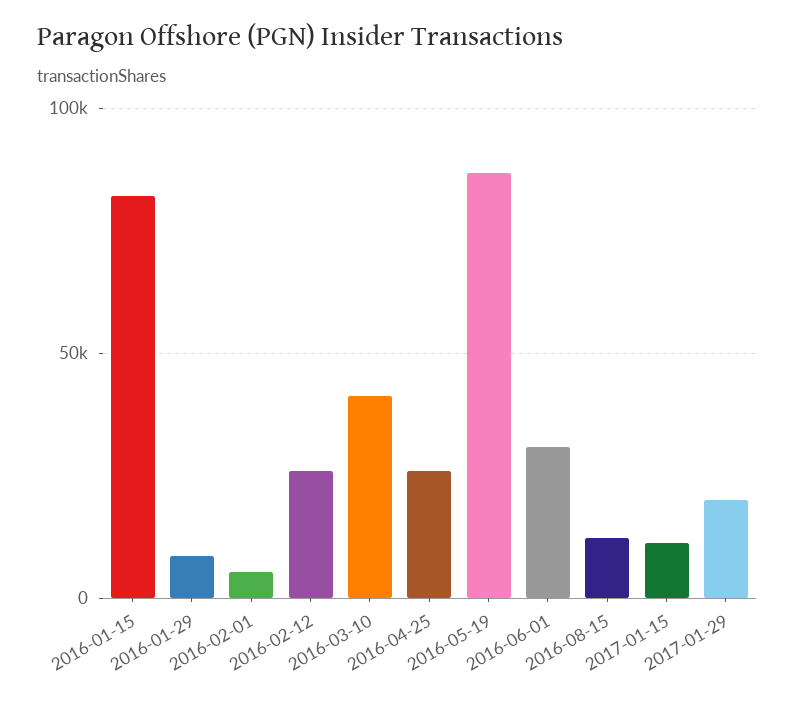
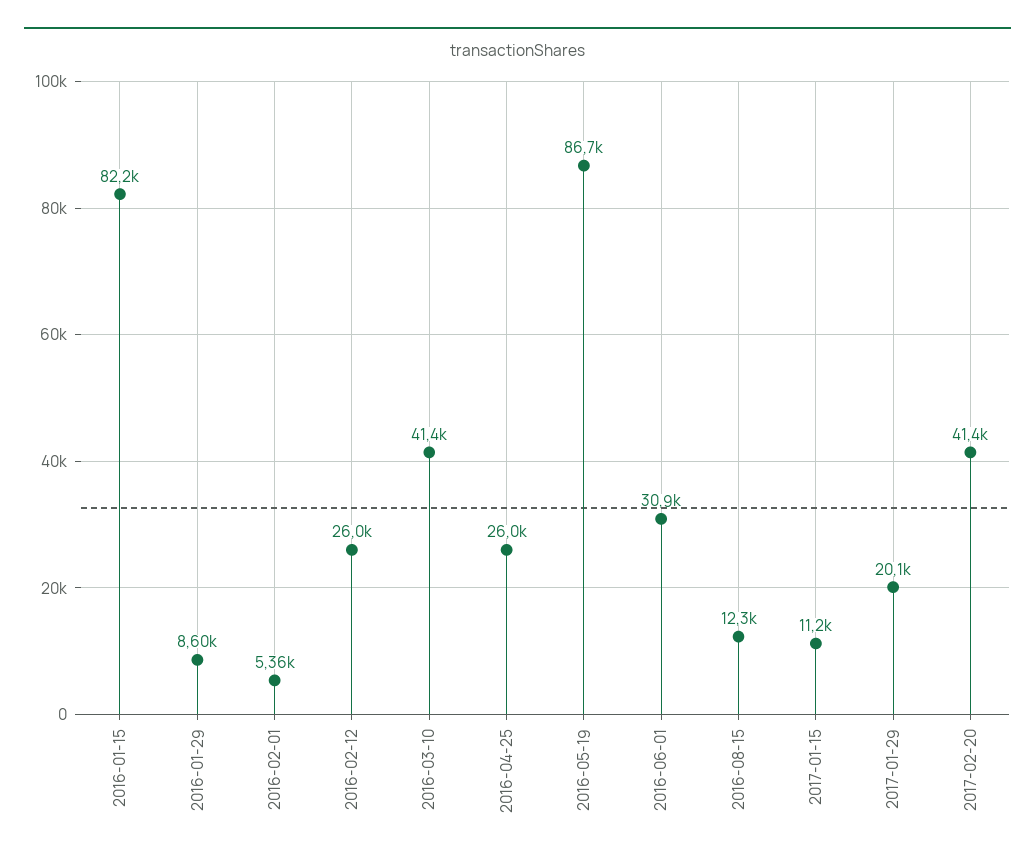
2017-02-20: none -> 41400

